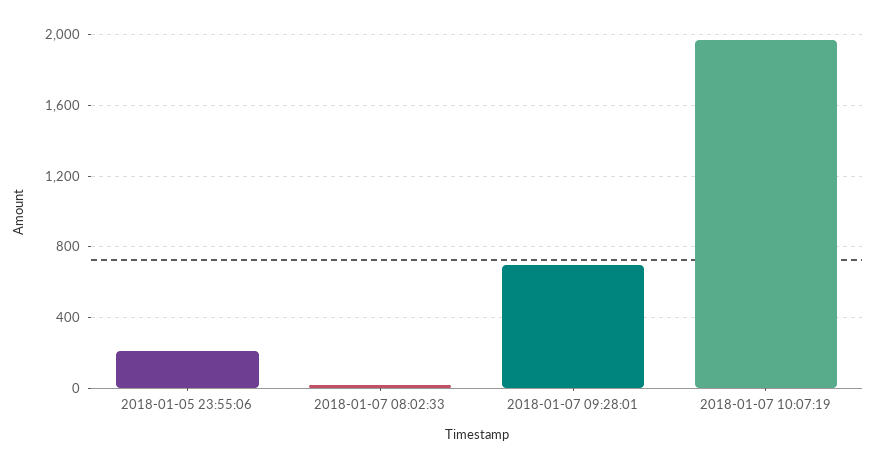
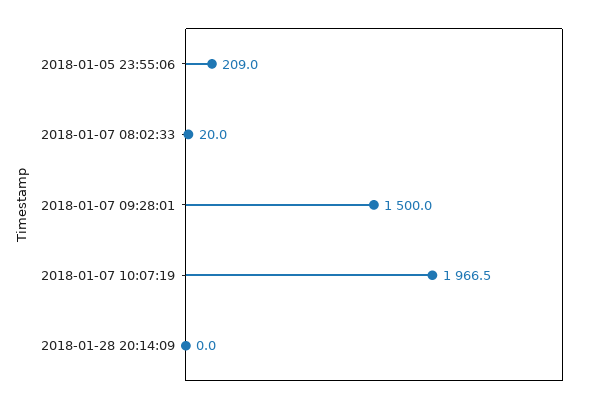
2018-01-07 09:28:01: 700 -> 1500
2018-01-28 20:14:09: none -> 0

